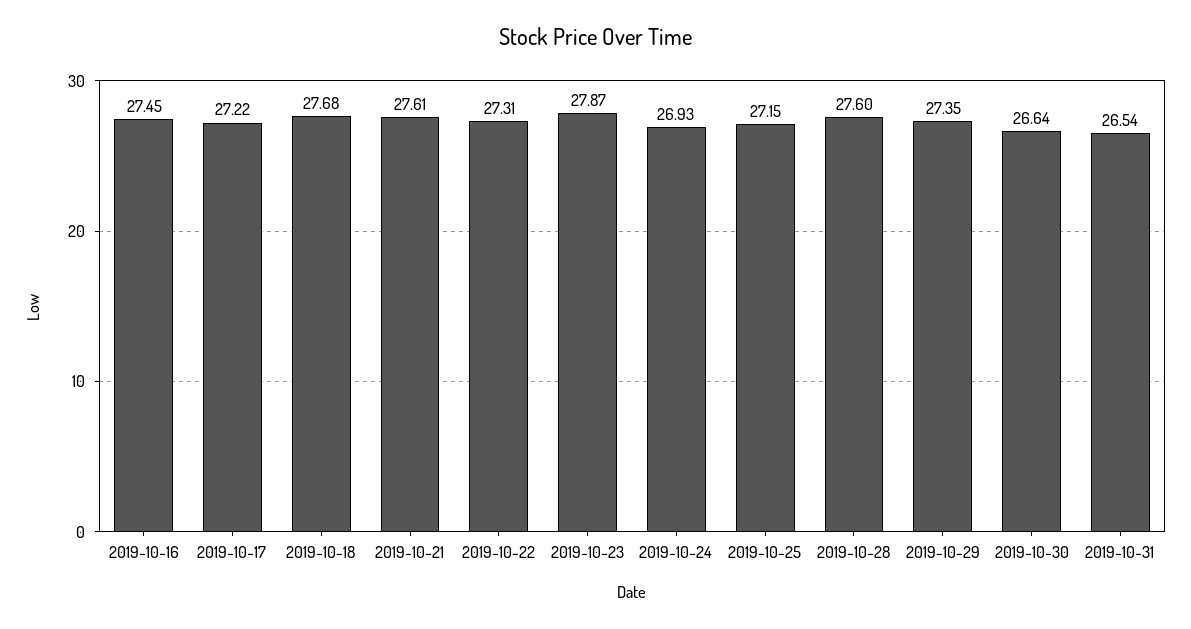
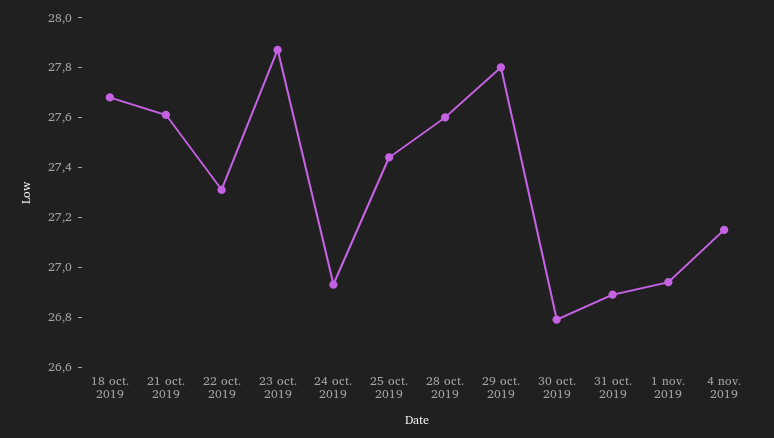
2019-10-16: 27.45 -> none
2019-10-17: 27.22 -> none
2019-10-25: 27.15 -> 27.45
2019-10-29: 27.35 -> 27.8
2019-10-30: 26.64 -> 26.8
2019-10-31: 26.54 -> 26.9
1 nov. 2019: none -> 26.95
4 nov. 2019: none -> 27.15

